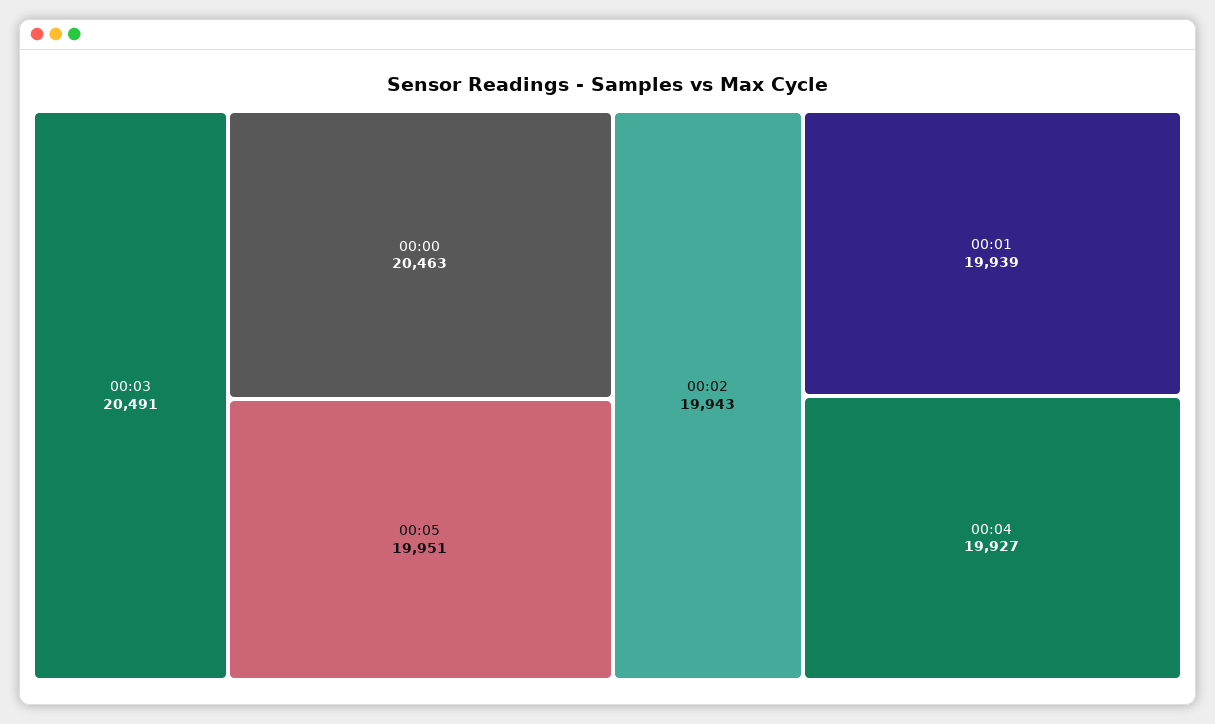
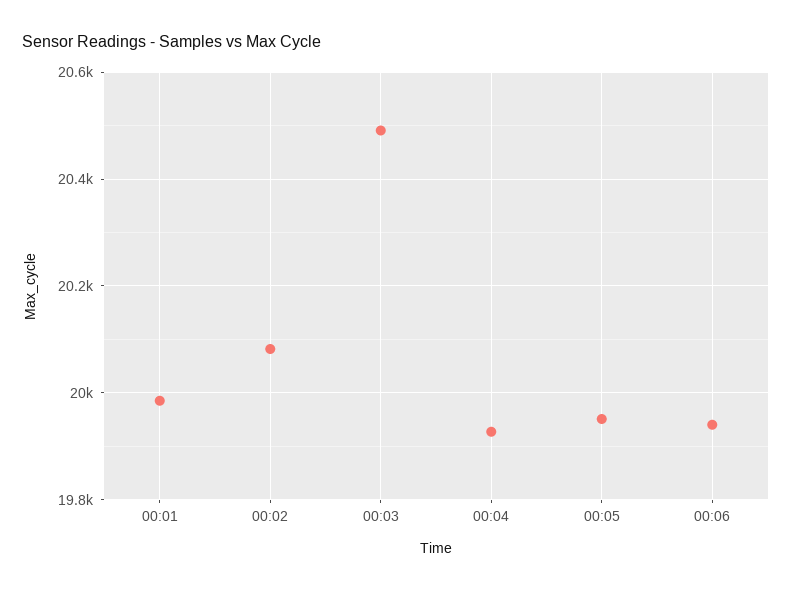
00:00: 20463 -> none
00:02: 19943 -> 20080
00:01: 19939 -> 19980
00:06: none -> 19940

